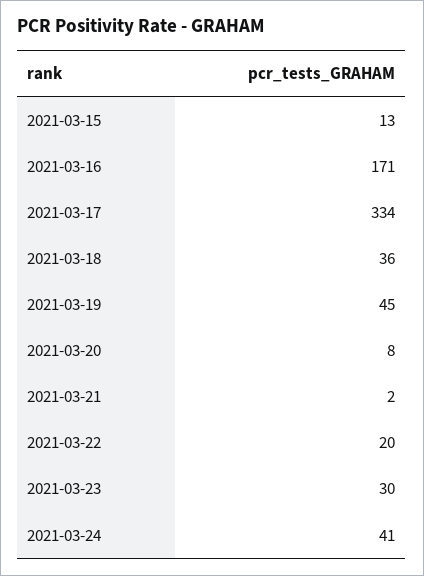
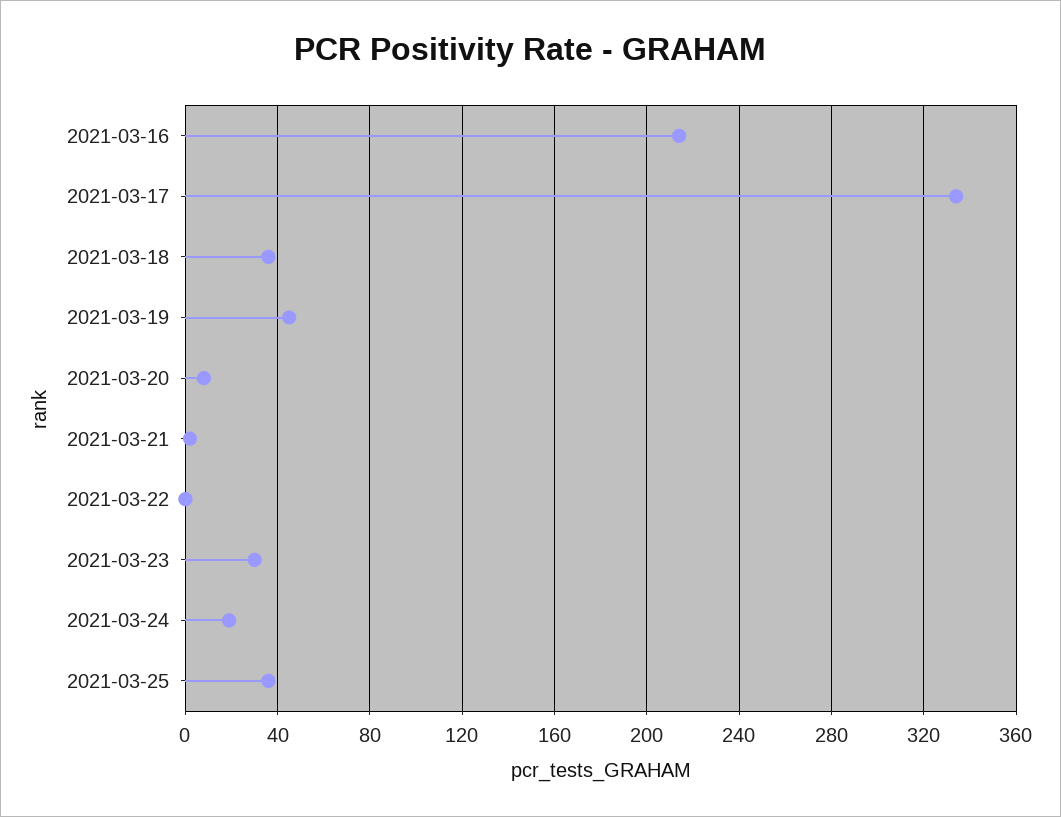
2021-03-15: 13 -> none
2021-03-16: 171 -> 215
2021-03-22: 20 -> 0
2021-03-24: 41 -> 20
2021-03-25: none -> 35

